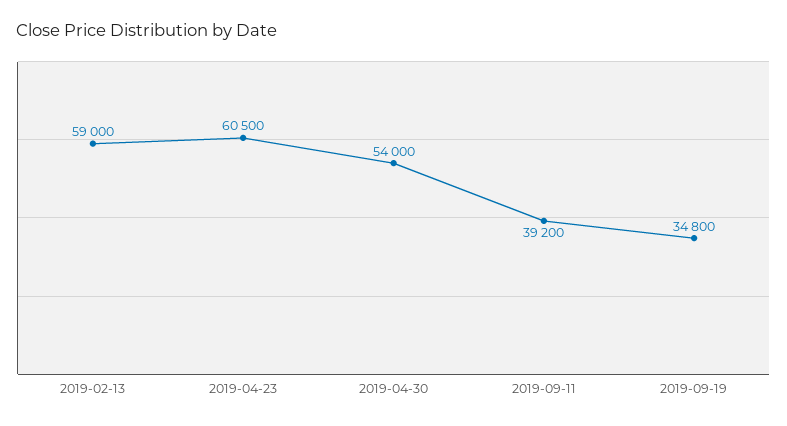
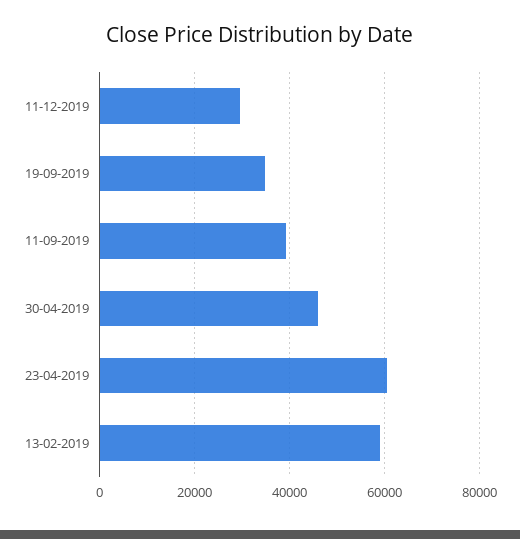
2019-04-30: 54000 -> 46000
11-12-2019: none -> 30000

